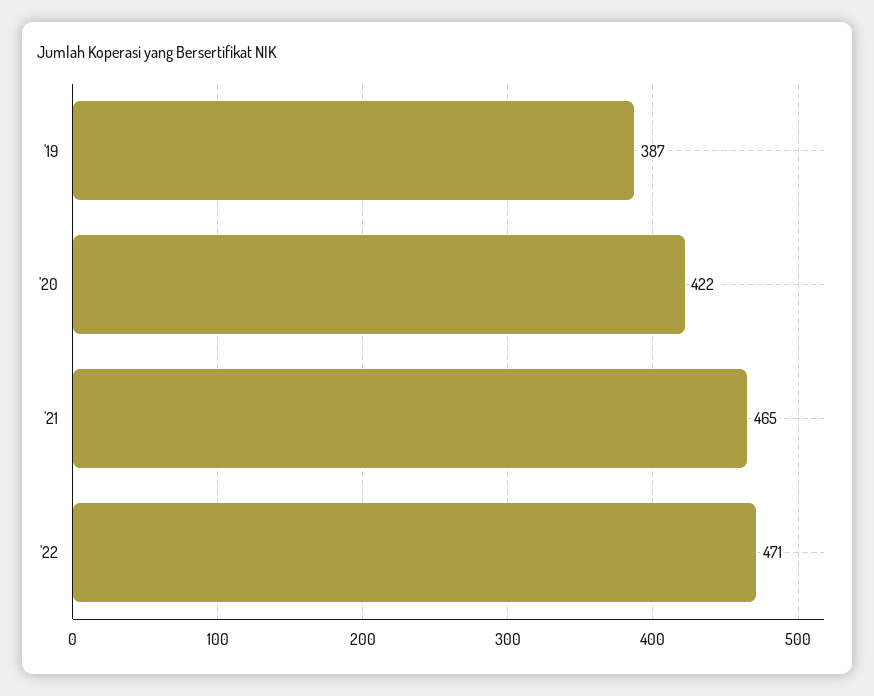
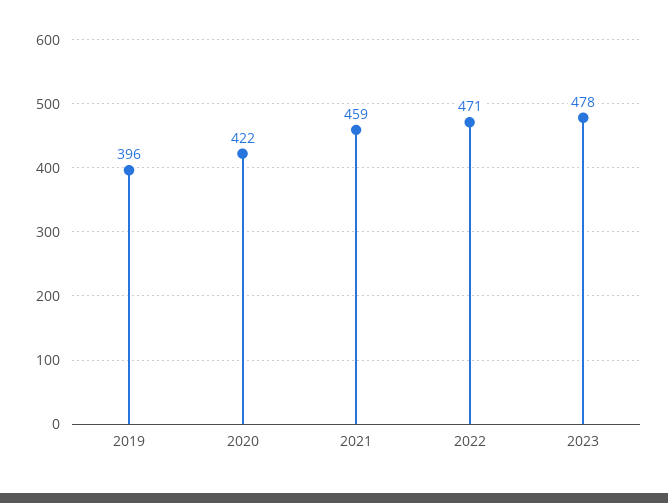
'19: 387 -> 396
'21: 465 -> 459
2023: none -> 478

